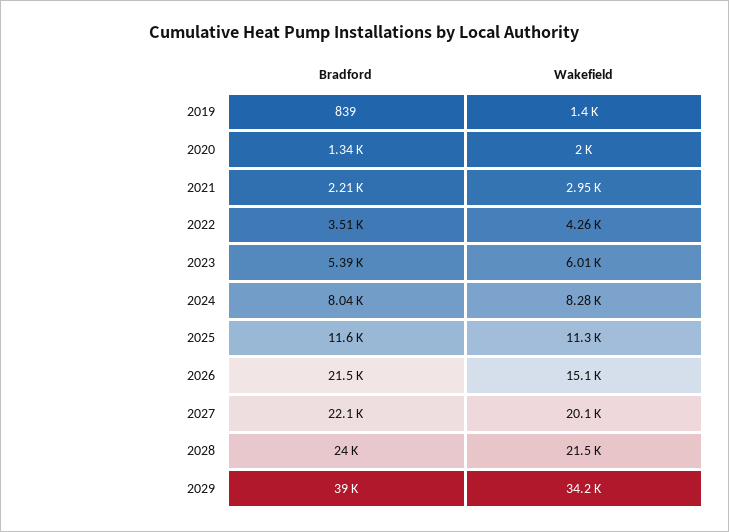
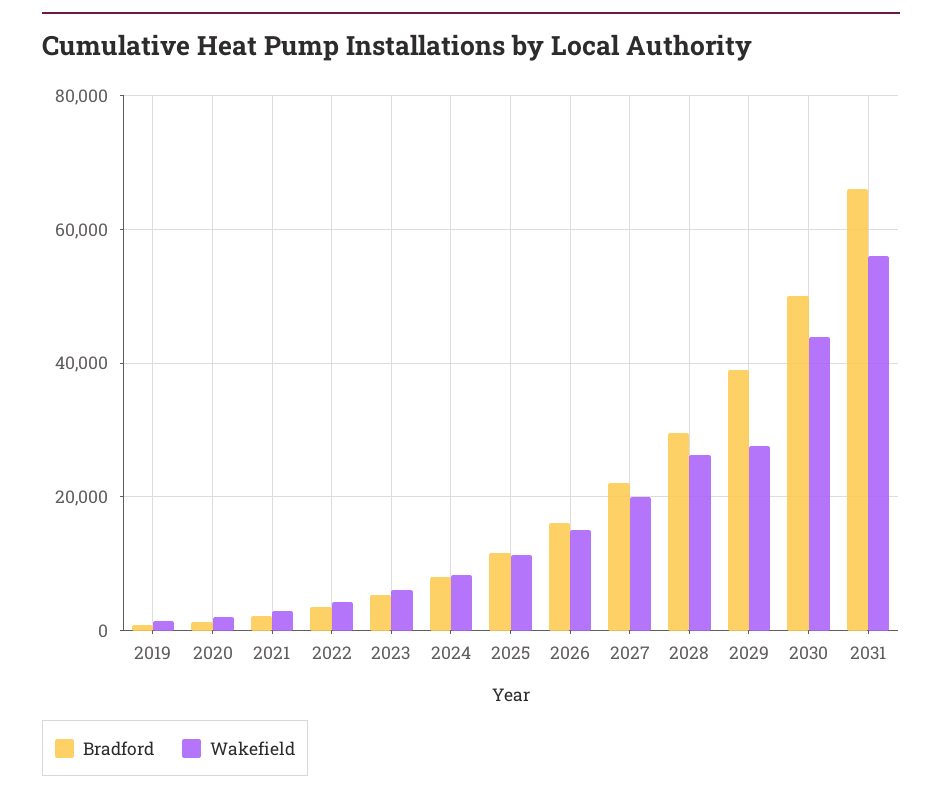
Bradford, 2026: 21500 -> 16000
Bradford, 2028: 24000 -> 30000
Wakefield, 2028: 21500 -> 26000
Wakefield, 2029: 34200 -> 28000
Bradford, 2030: none -> 50000
Wakefield, 2030: none -> 44000
Bradford, 2031: none -> 66000
Wakefield, 2031: none -> 56000

